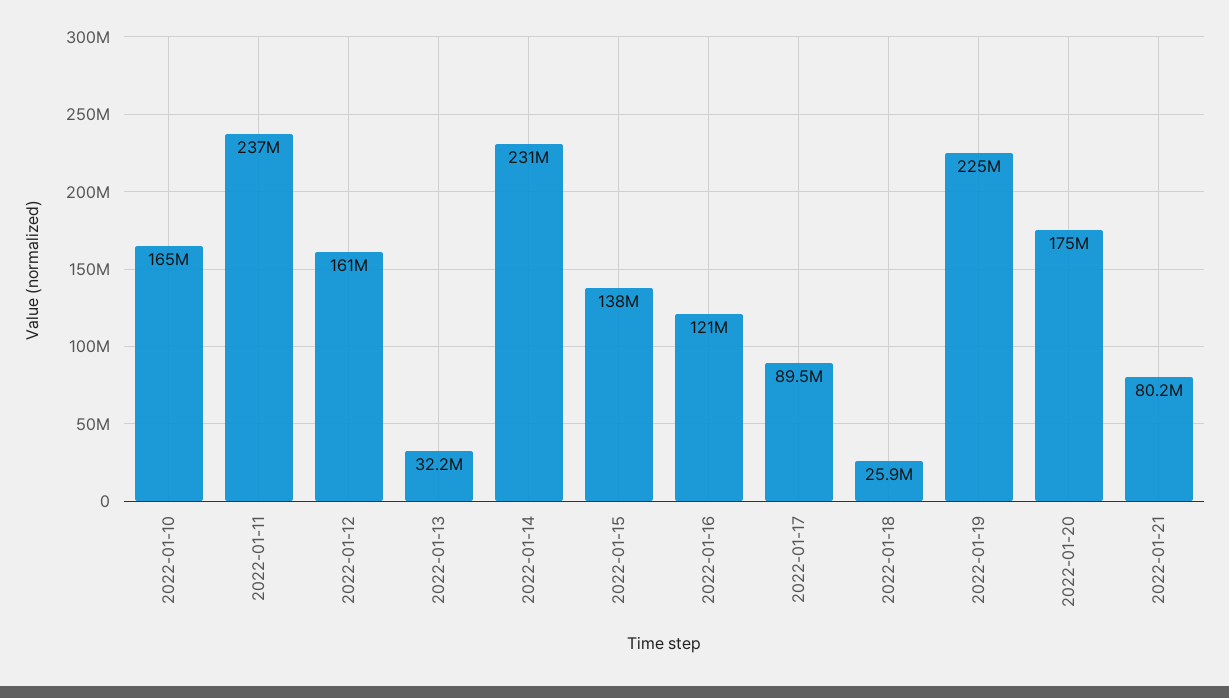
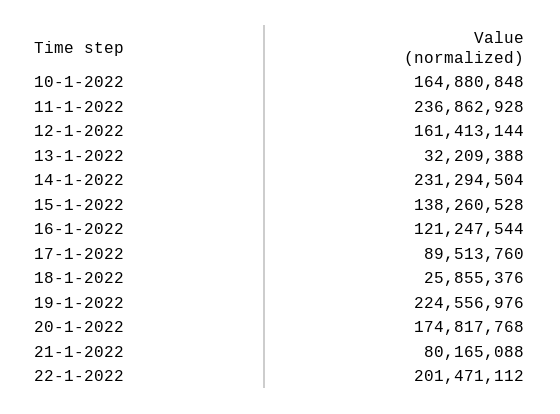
22-1-2022: none -> 201471112

